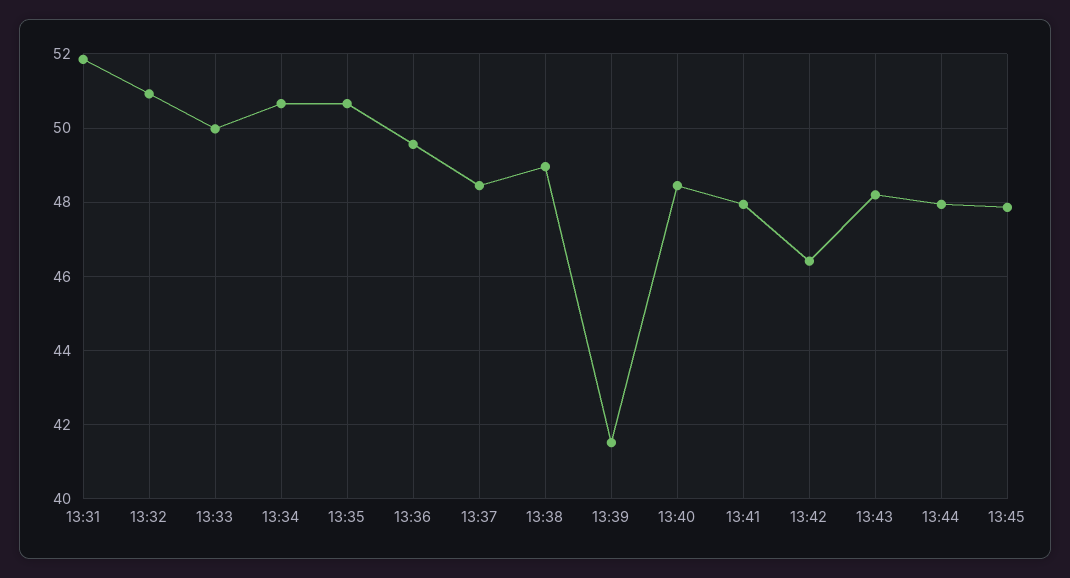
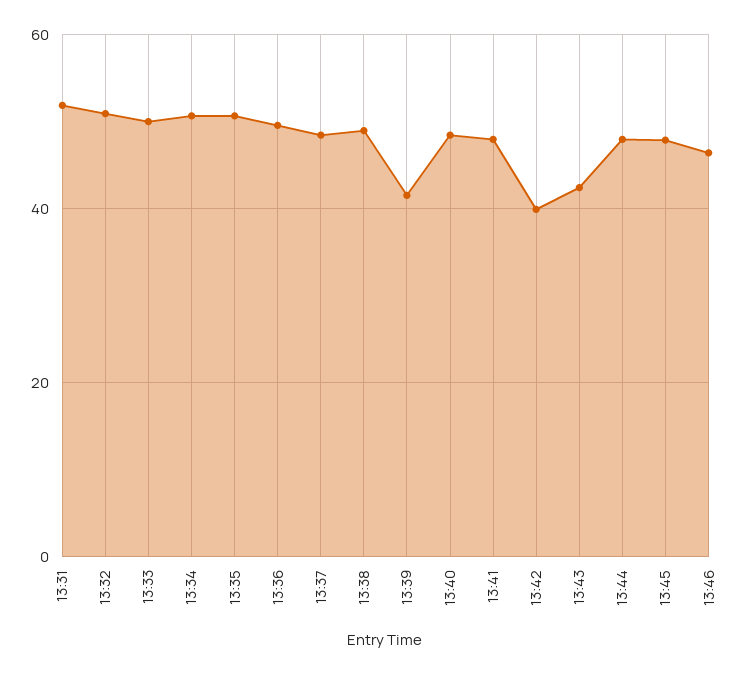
13:42: 46.4 -> 40
13:43: 48.2 -> 42
13:46: none -> 46

